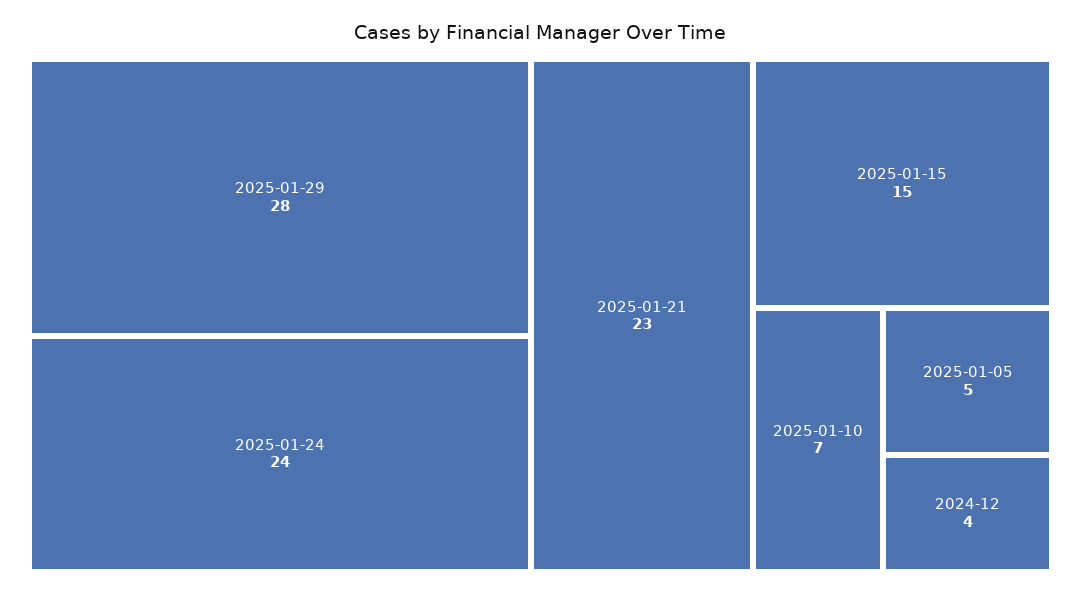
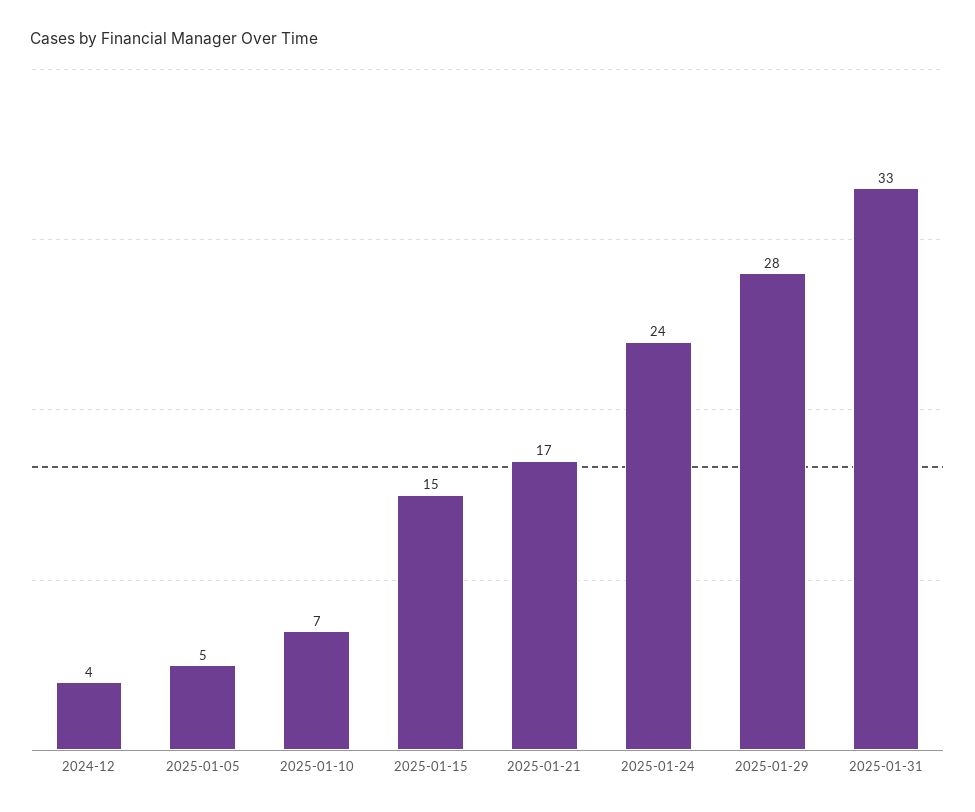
2025-01-21: 23 -> 17
2025-01-31: none -> 33

